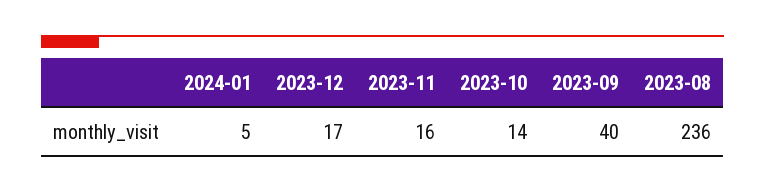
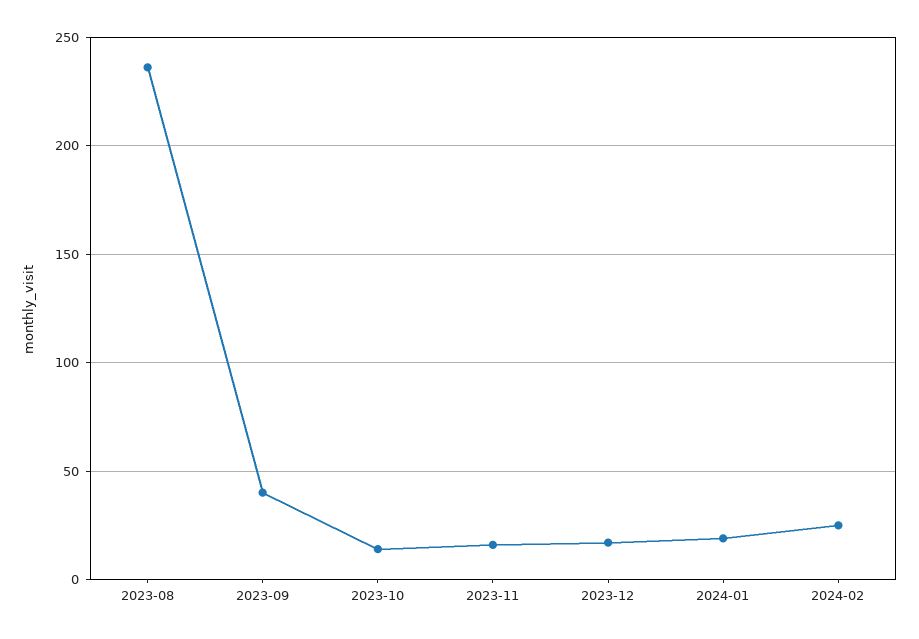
2024-01: 5 -> 20
2024-02: none -> 25

